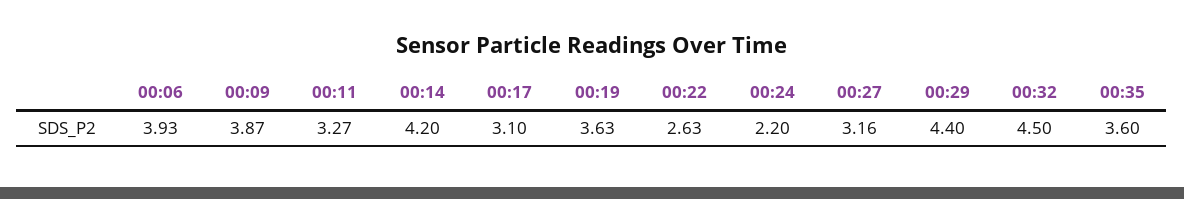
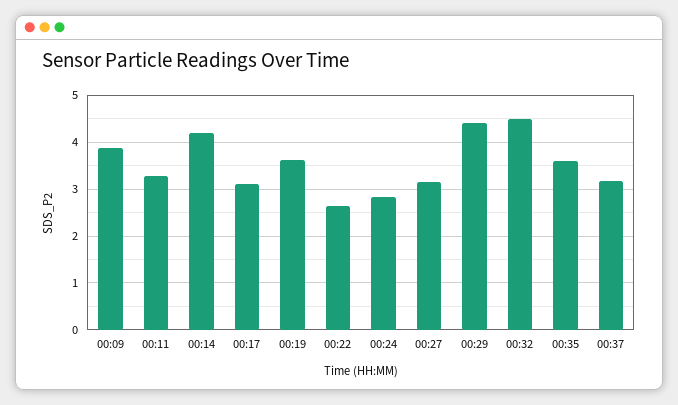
00:06: 3.93 -> none
00:24: 2.2 -> 2.8
00:37: none -> 3.2

